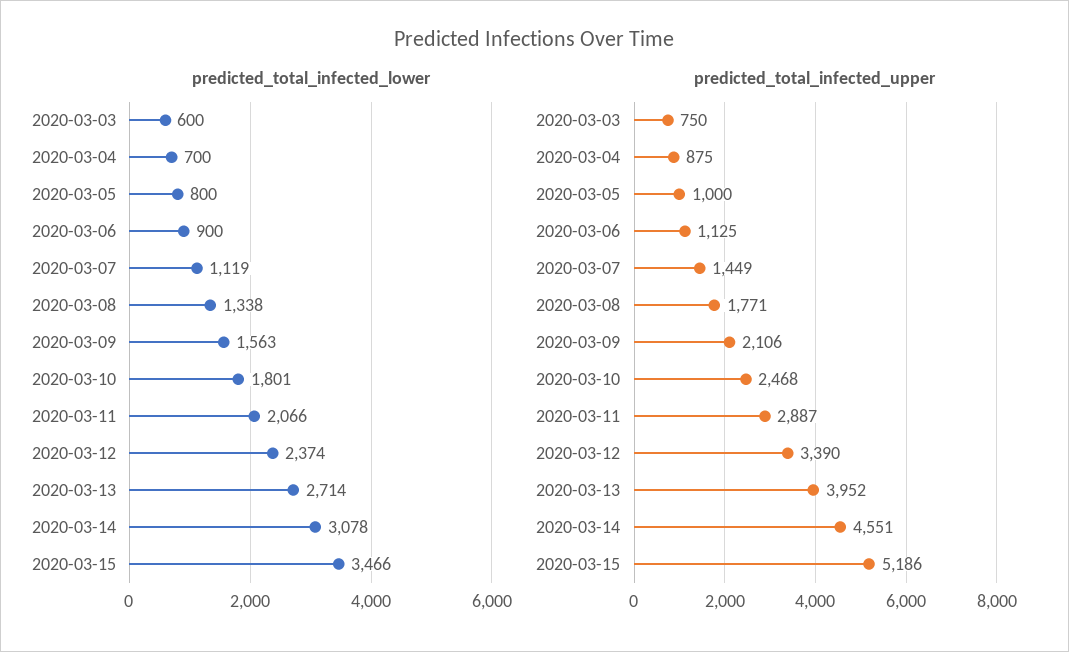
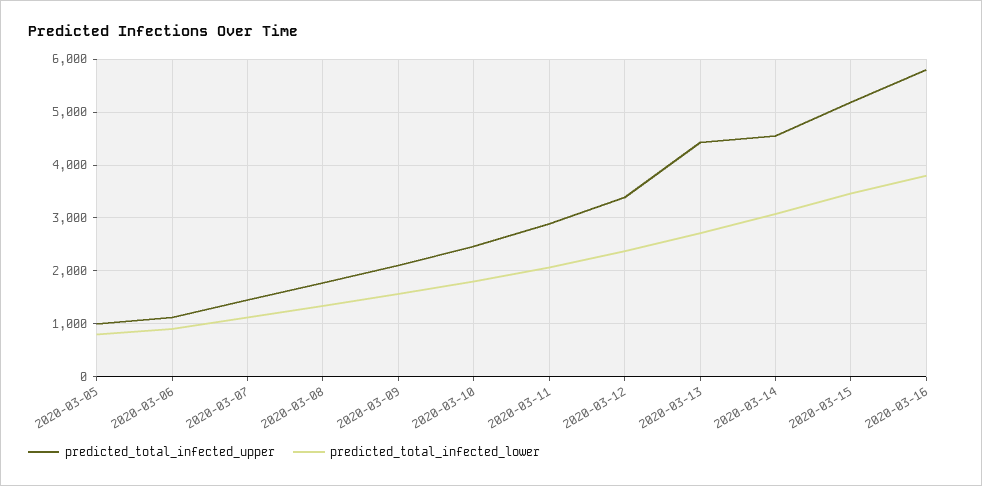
predicted_total_infected_lower, 2020-03-03: 600 -> none
predicted_total_infected_lower, 2020-03-04: 700 -> none
predicted_total_infected_upper, 2020-03-03: 750 -> none
predicted_total_infected_upper, 2020-03-04: 875 -> none
predicted_total_infected_upper, 2020-03-13: 3952 -> 4400
predicted_total_infected_upper, 2020-03-16: none -> 5800
predicted_total_infected_lower, 2020-03-16: none -> 3800

